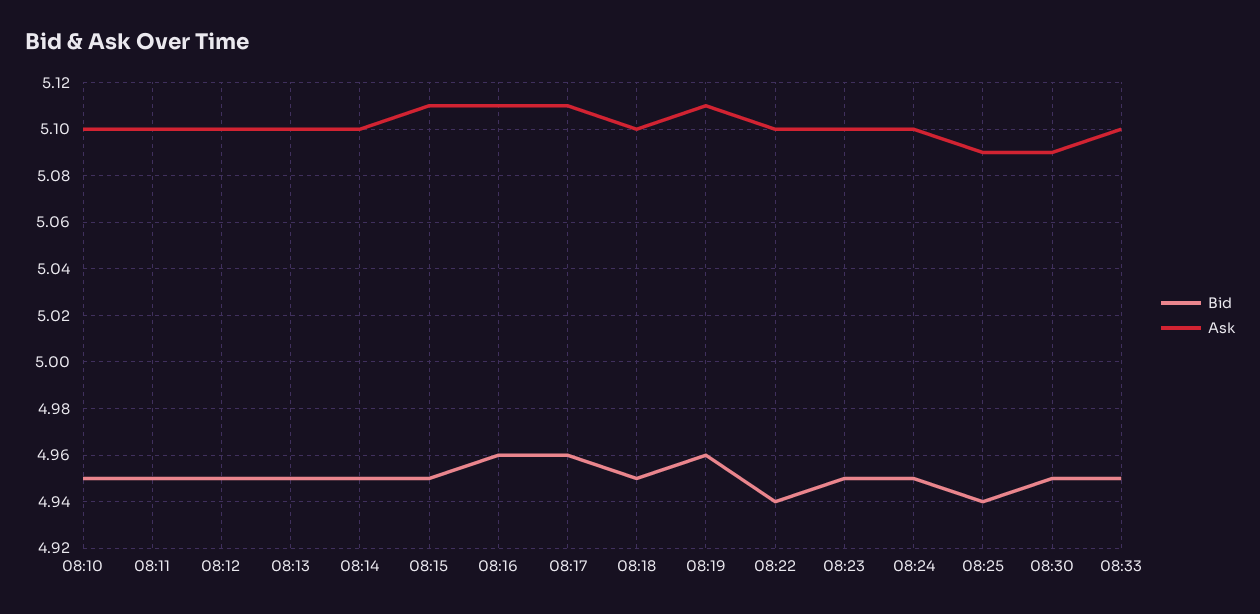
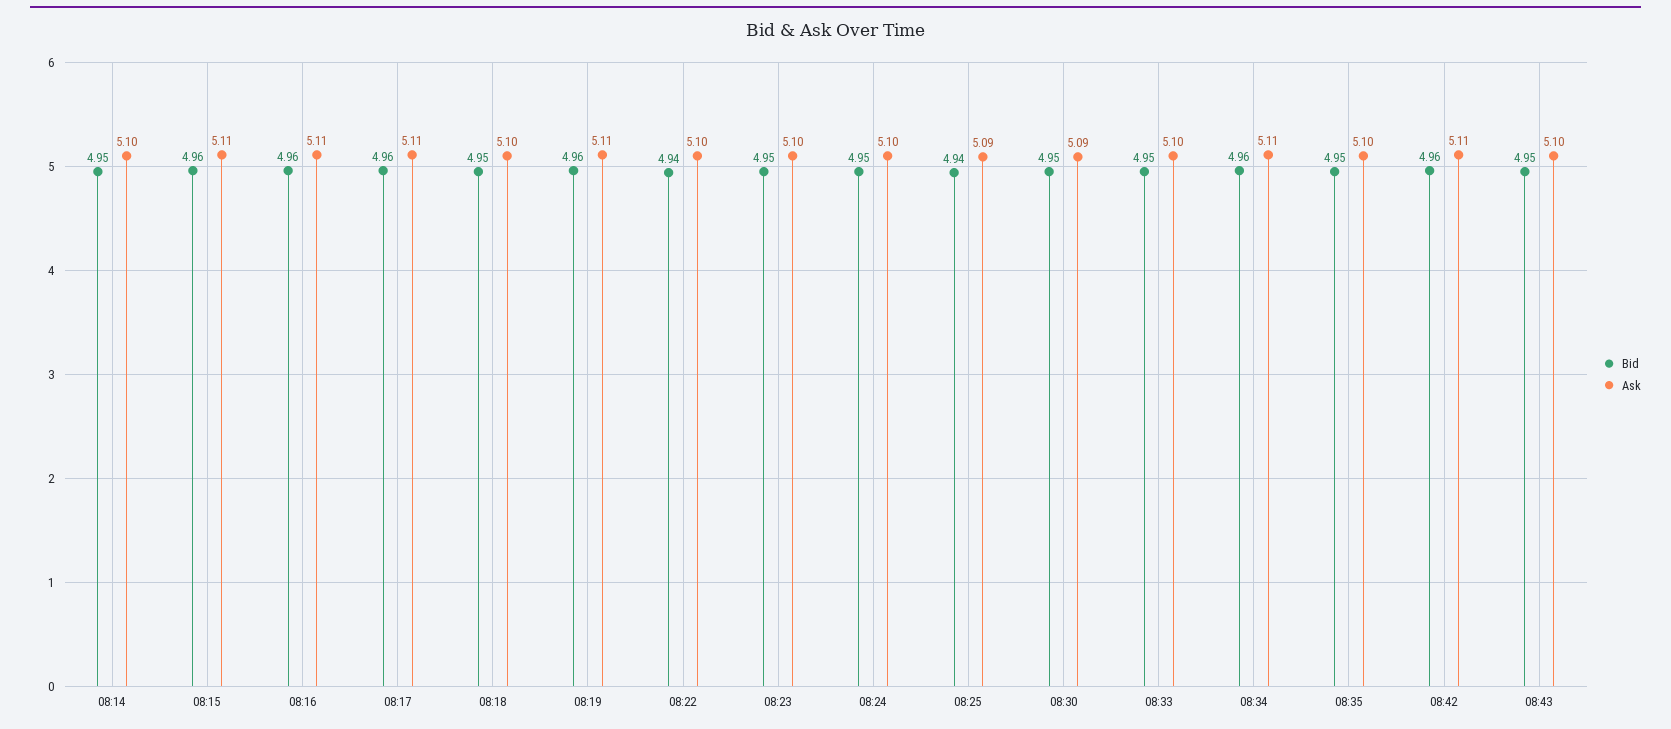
Bid, 08:10: 4.95 -> none
Ask, 08:10: 5.1 -> none
Bid, 08:11: 4.95 -> none
Ask, 08:11: 5.1 -> none
Bid, 08:12: 4.95 -> none
Ask, 08:12: 5.1 -> none
Bid, 08:13: 4.95 -> none
Ask, 08:13: 5.1 -> none
Bid, 08:15: 4.95 -> 4.96
Bid, 08:34: none -> 4.96
Ask, 08:34: none -> 5.11
Bid, 08:35: none -> 4.95
Ask, 08:35: none -> 5.1
Bid, 08:42: none -> 4.96
Ask, 08:42: none -> 5.11
Bid, 08:43: none -> 4.95
Ask, 08:43: none -> 5.1

